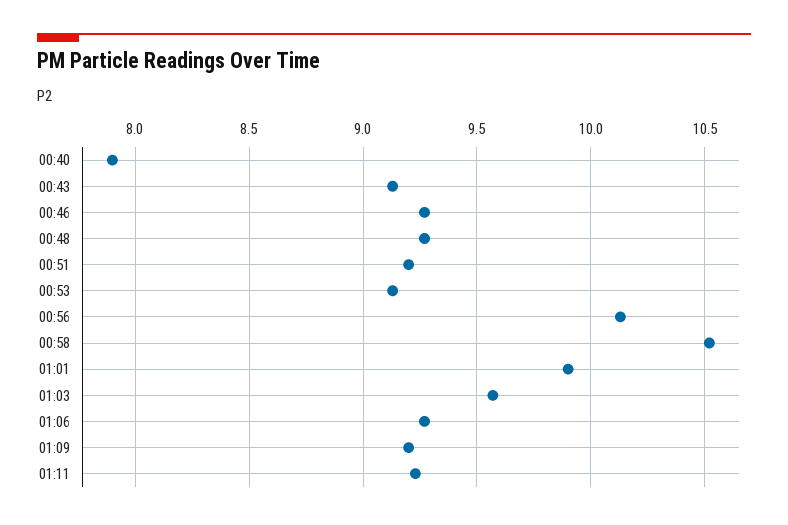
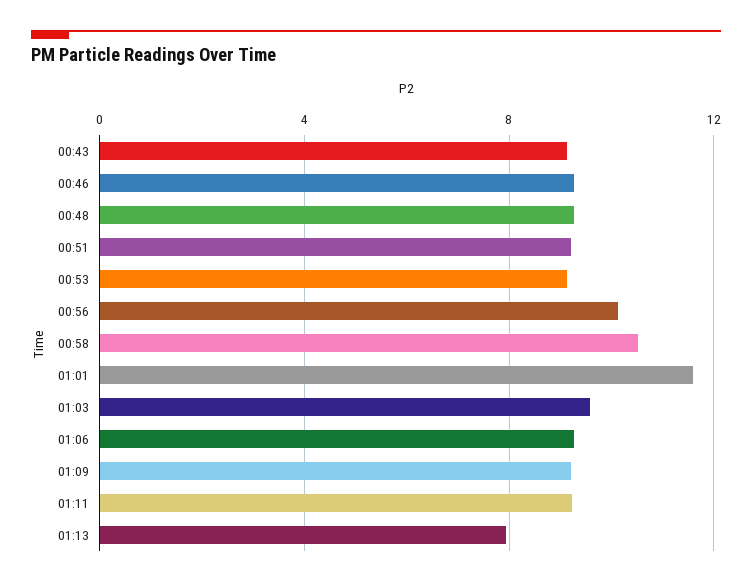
00:40: 7.9 -> none
01:01: 9.9 -> 11.5
01:13: none -> 8

